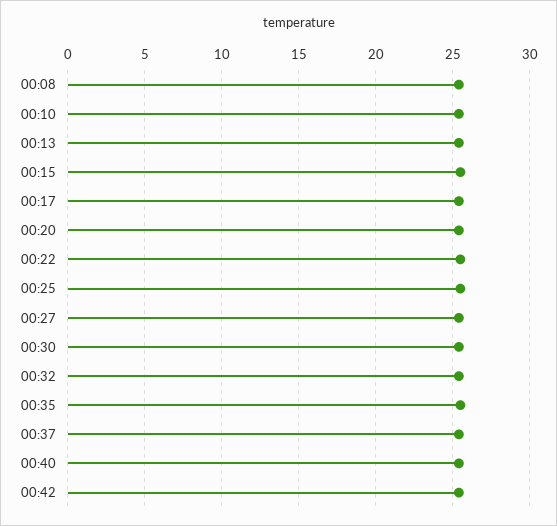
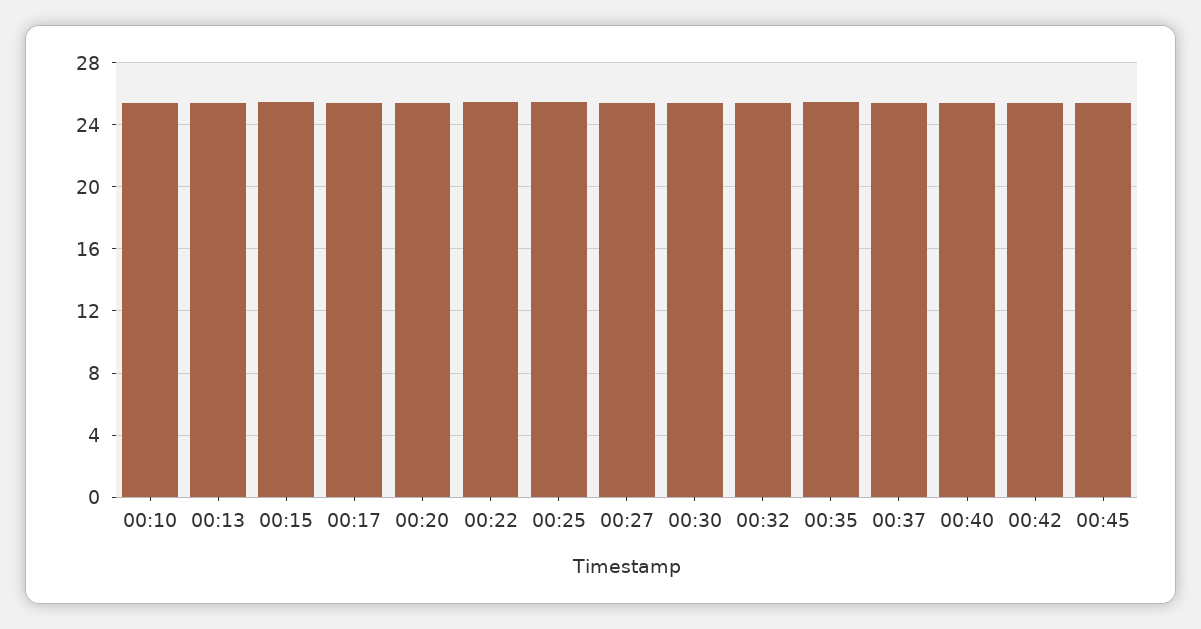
00:08: 25.5 -> none
00:45: none -> 25.5

